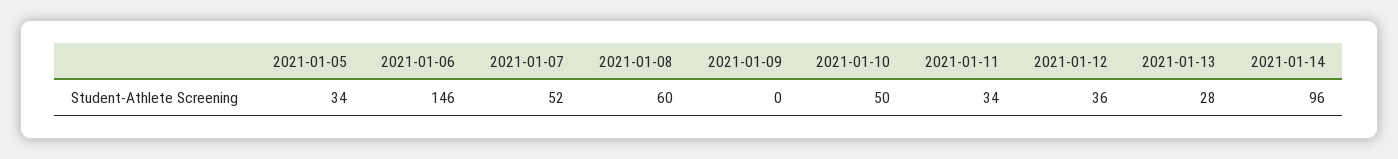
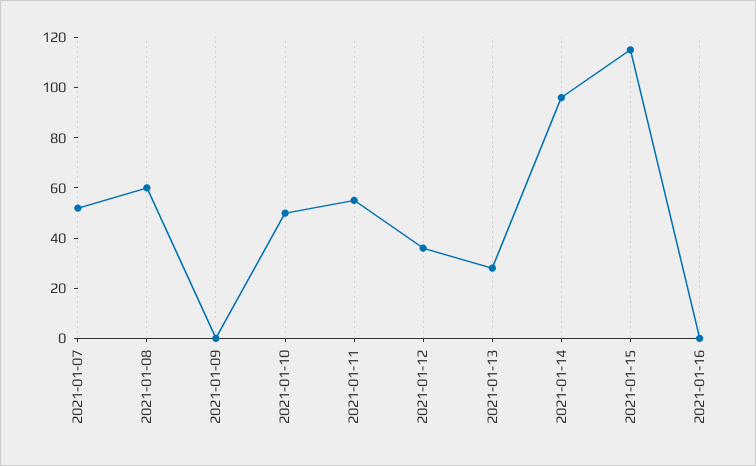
2021-01-05: 34 -> none
2021-01-06: 146 -> none
2021-01-11: 34 -> 55
2021-01-15: none -> 115
2021-01-16: none -> 0

